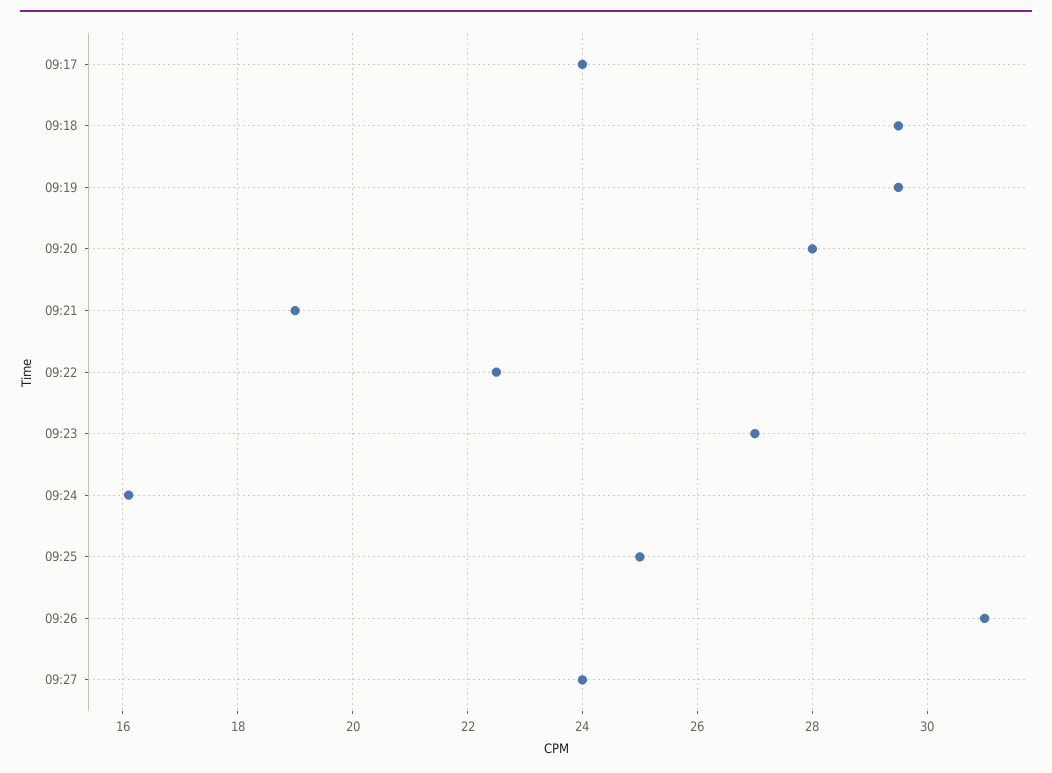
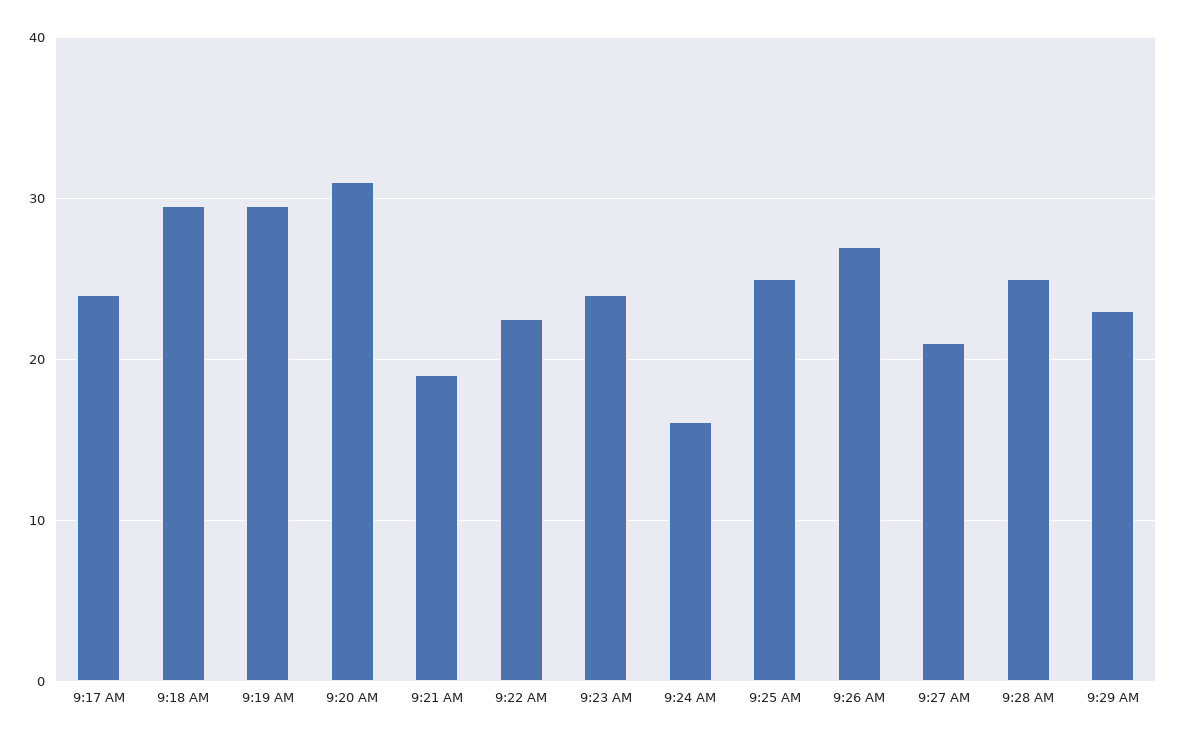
09:20: 28 -> 31
09:23: 27 -> 24
09:26: 31 -> 27
09:27: 24 -> 21
9:28 AM: none -> 25
9:29 AM: none -> 23

